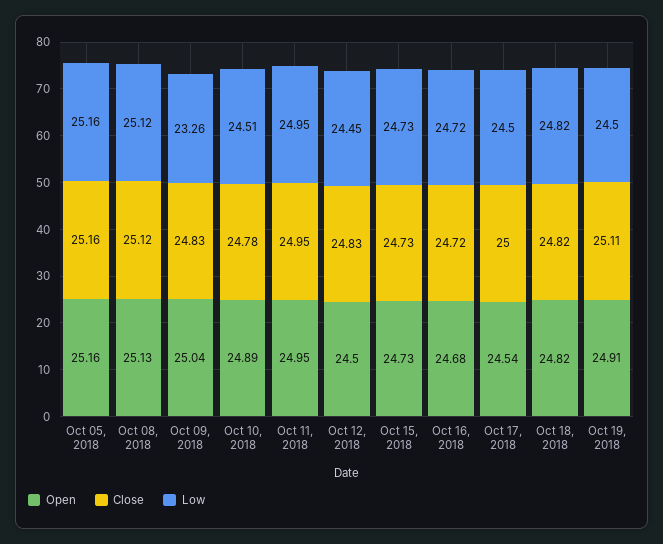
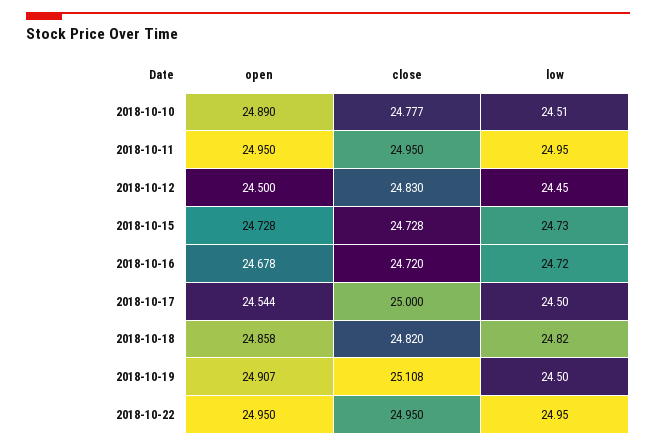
Open, Oct 05, 2018: 25.16 -> none
Close, Oct 05, 2018: 25.16 -> none
Low, Oct 05, 2018: 25.16 -> none
Open, Oct 08, 2018: 25.13 -> none
Close, Oct 08, 2018: 25.12 -> none
Low, Oct 08, 2018: 25.12 -> none
Open, Oct 09, 2018: 25.04 -> none
Close, Oct 09, 2018: 24.83 -> none
Low, Oct 09, 2018: 23.26 -> none
Open, Oct 18, 2018: 24.82 -> 24.858
Open, 2018-10-22: none -> 24.95
Close, 2018-10-22: none -> 24.95
Low, 2018-10-22: none -> 24.95

